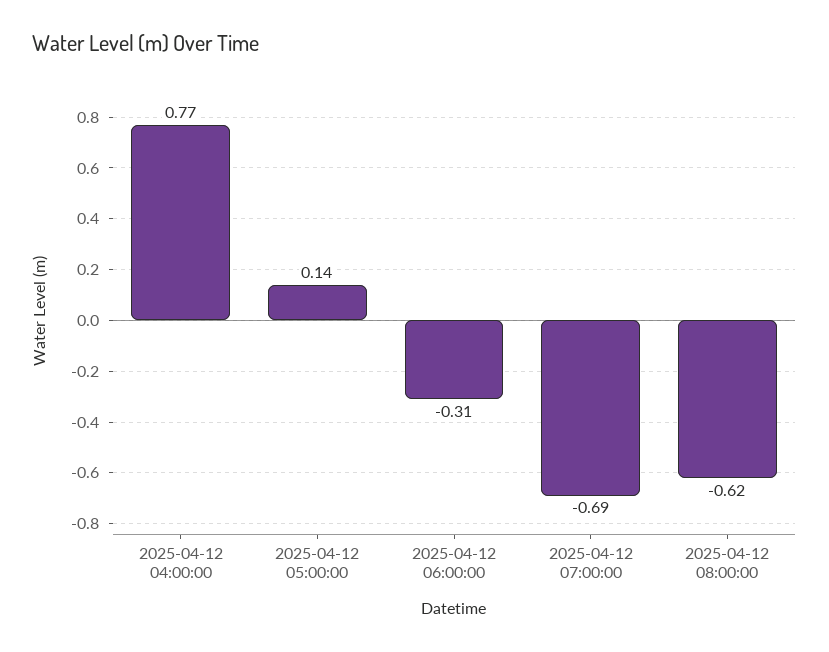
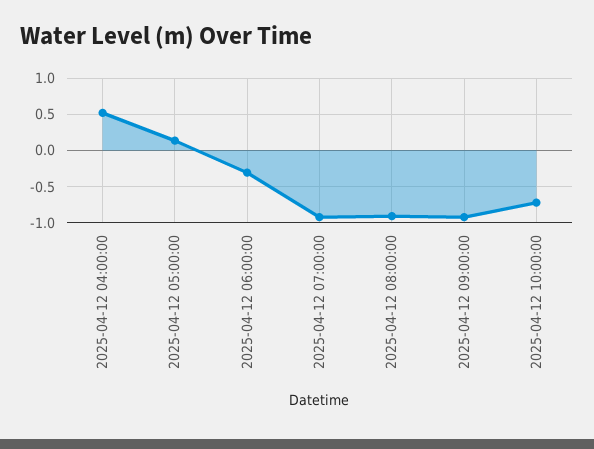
2025-04-12 04:00:00: 0.77 -> 0.5
2025-04-12 07:00:00: -0.69 -> -0.9
2025-04-12 08:00:00: -0.62 -> -0.9
2025-04-12 09:00:00: none -> -0.9
2025-04-12 10:00:00: none -> -0.7

